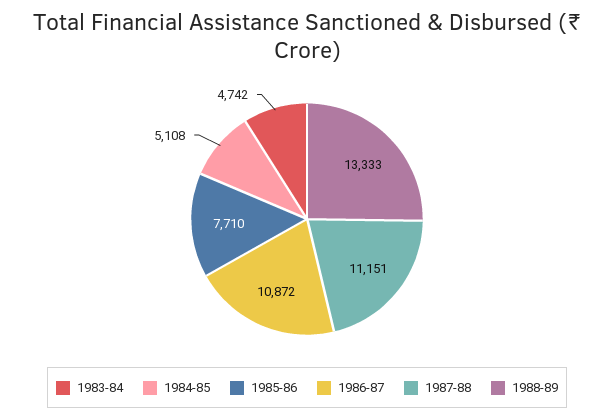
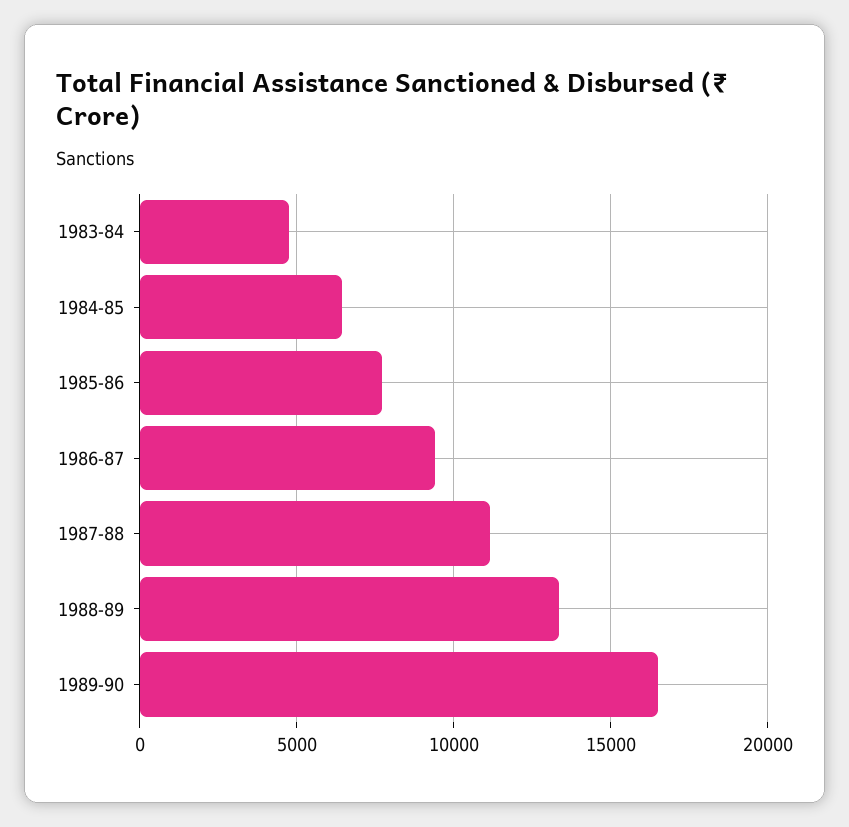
1984-85: 5108 -> 6500
1986-87: 10872 -> 9500
1989-90: none -> 16500

